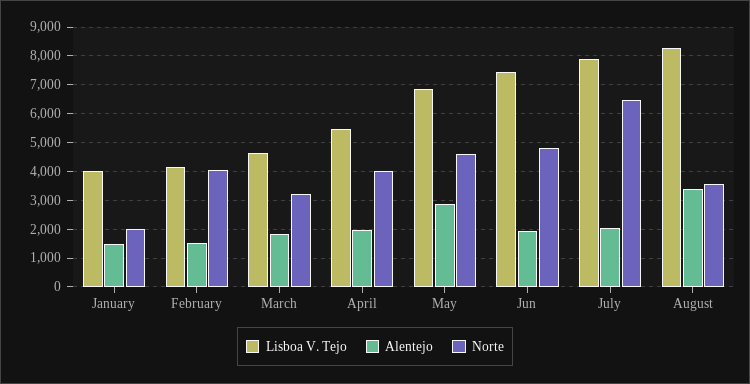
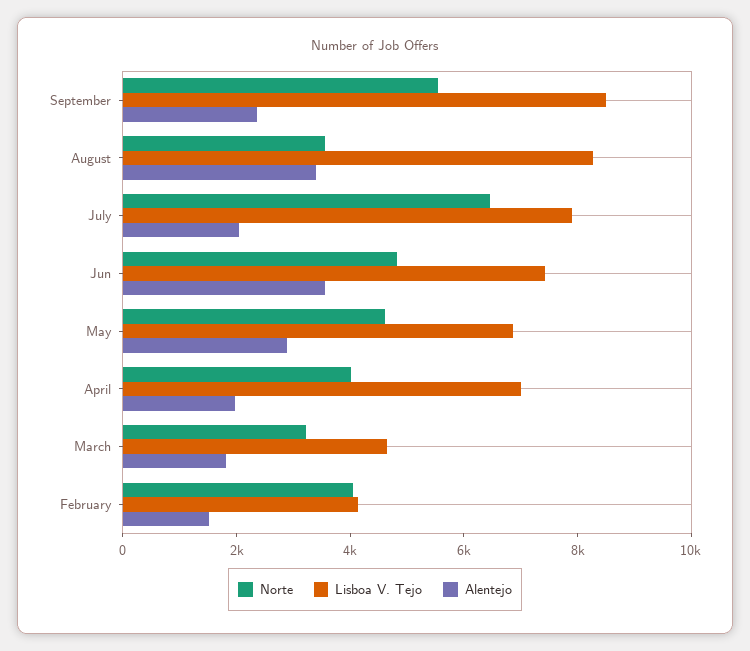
Lisboa V. Tejo, January: 4000 -> none
Alentejo, January: 1500 -> none
Norte, January: 2000 -> none
Lisboa V. Tejo, April: 5500 -> 7000
Alentejo, Jun: 2000 -> 3500
Norte, September: none -> 5500
Lisboa V. Tejo, September: none -> 8500
Alentejo, September: none -> 2500

